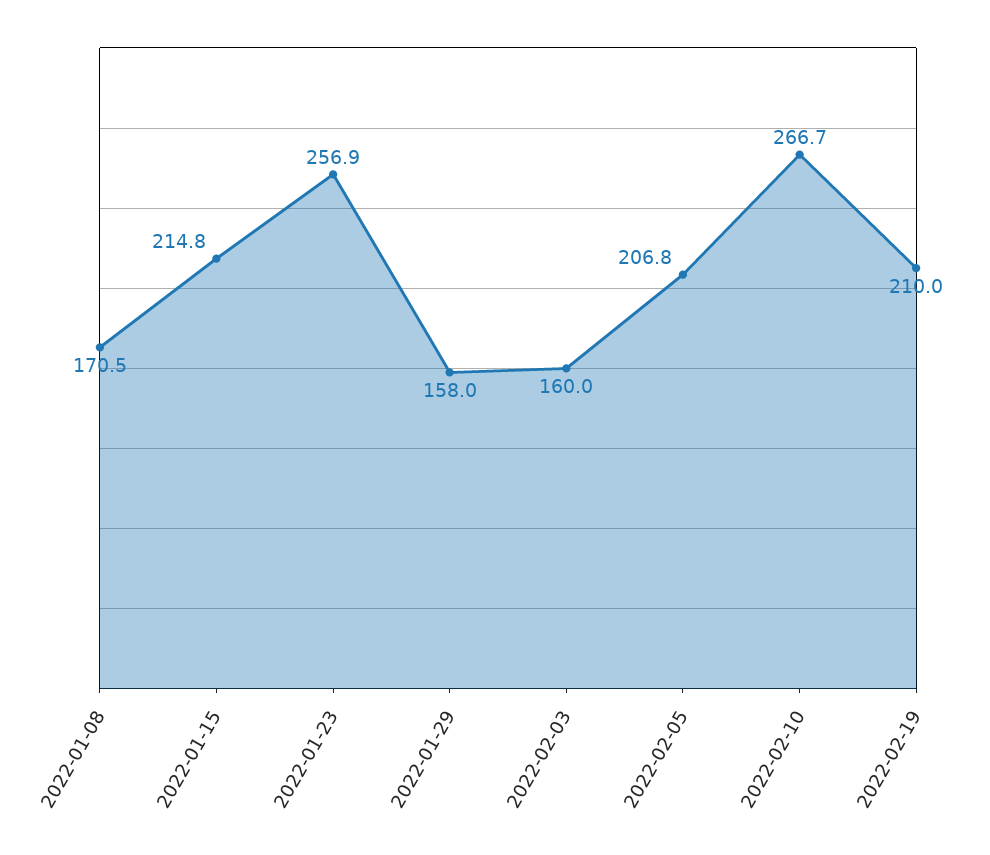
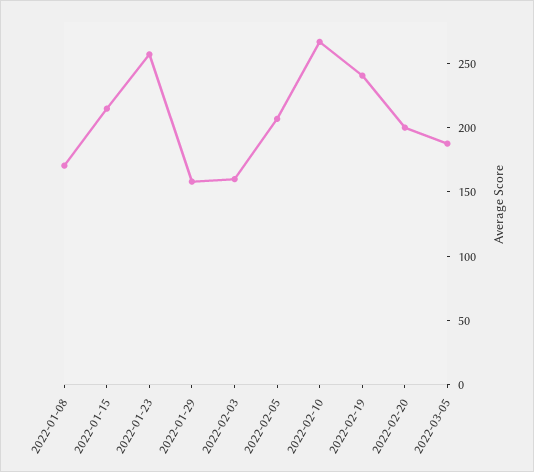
2022-02-19: 210 -> 240
2022-02-20: none -> 200
2022-03-05: none -> 190

